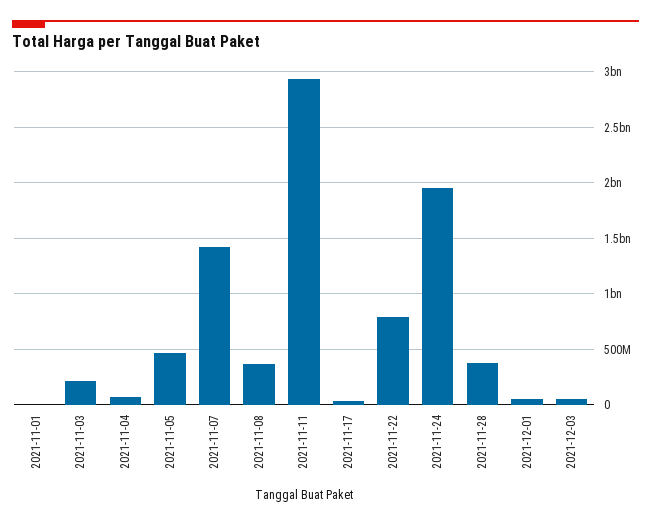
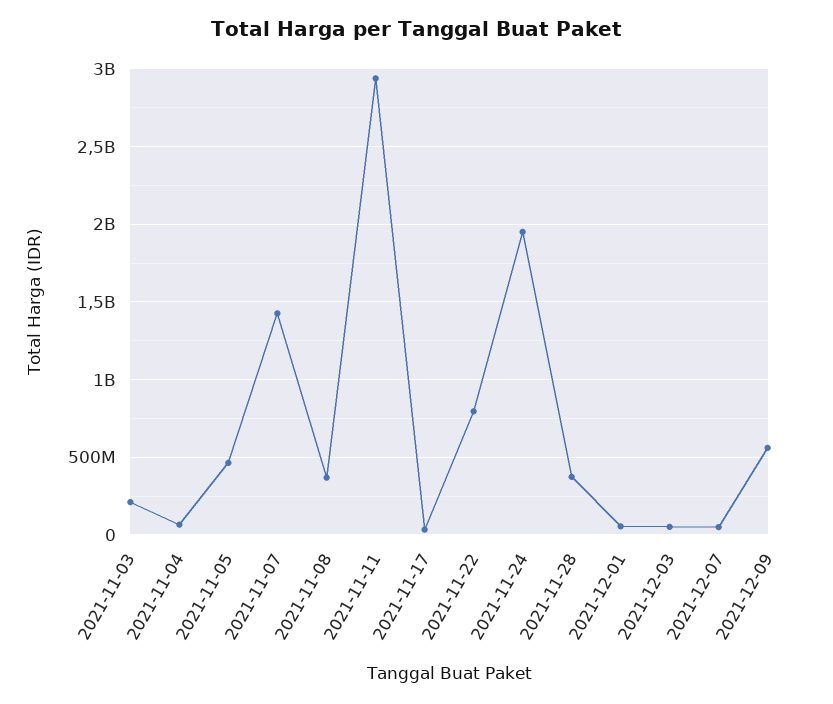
2021-11-01: 0 -> none
2021-12-07: none -> 50000000
2021-12-09: none -> 550000000

